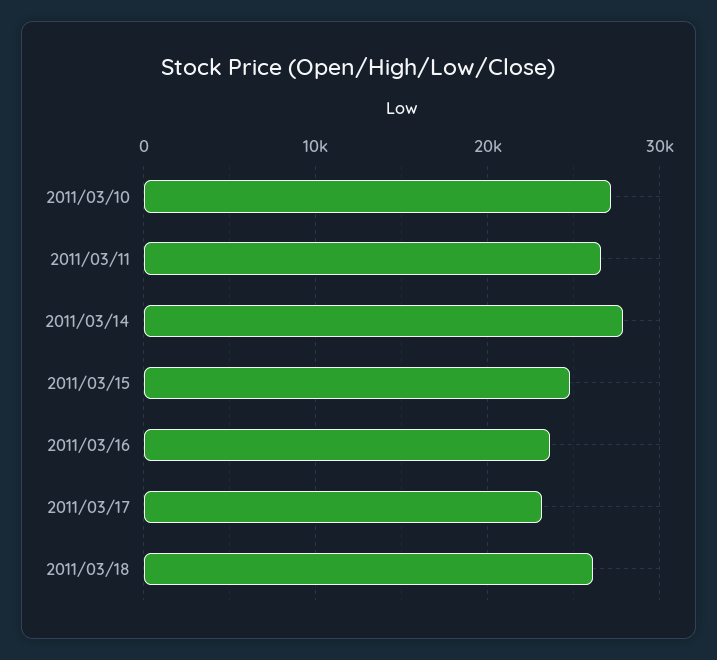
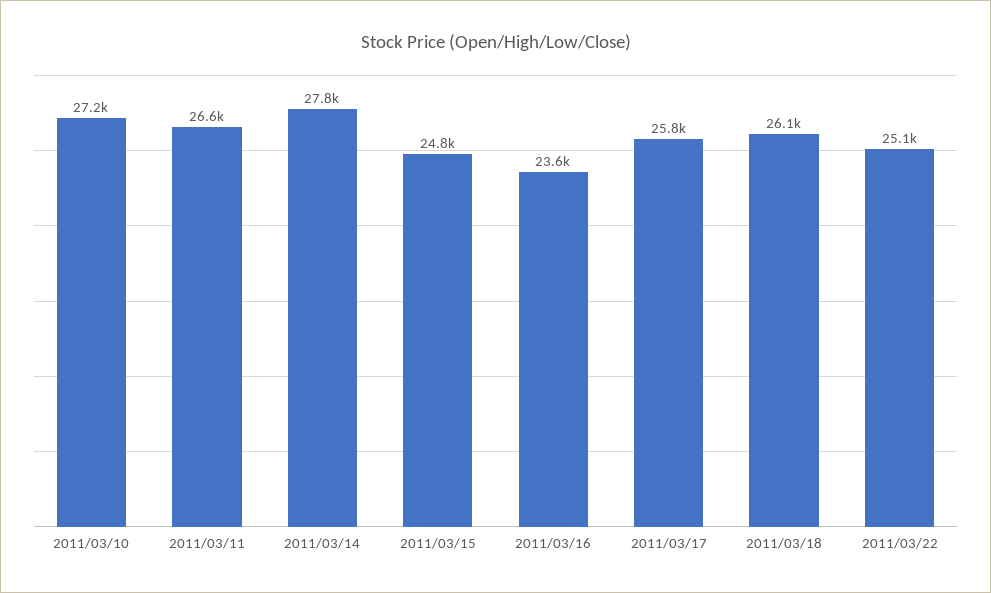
2011/03/17: 23000 -> 25800
2011/03/22: none -> 25100

